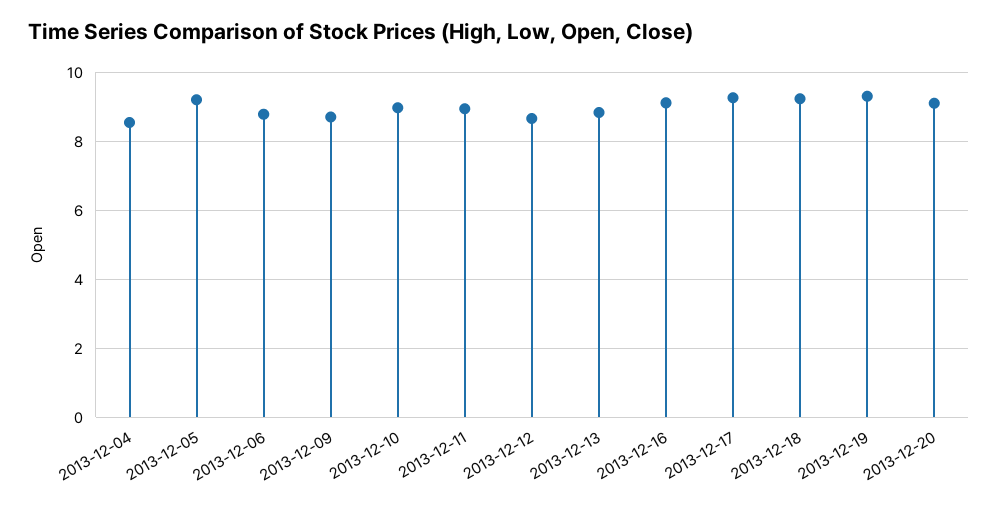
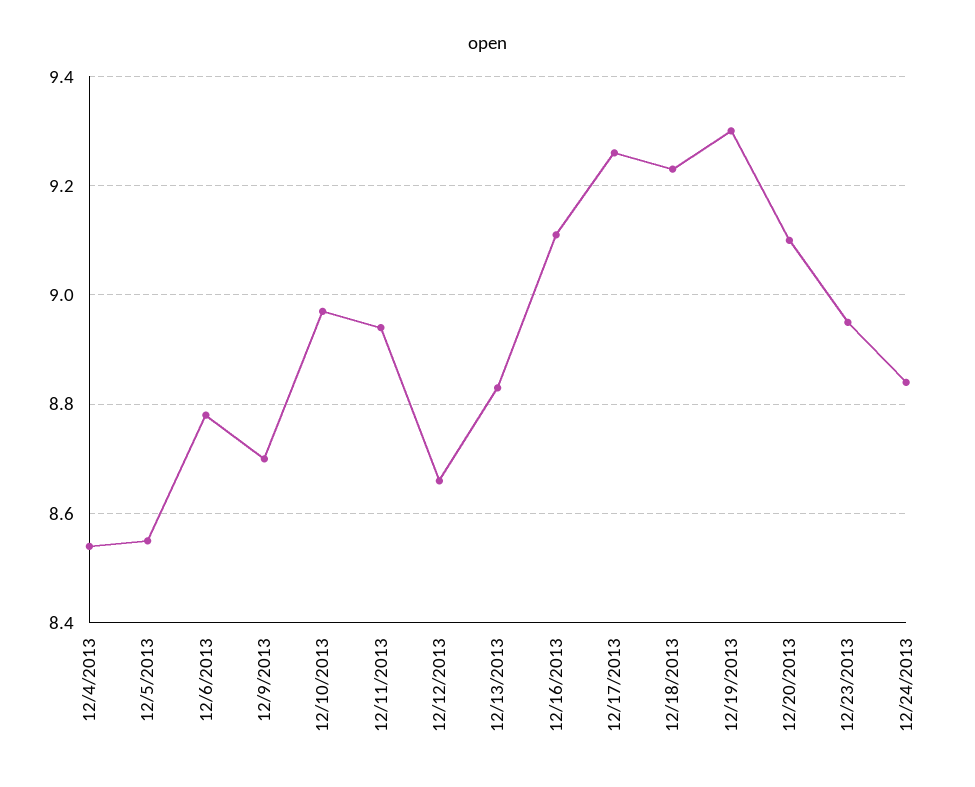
2013-12-05: 9.2 -> 8.55
12/23/2013: none -> 8.95
12/24/2013: none -> 8.85

